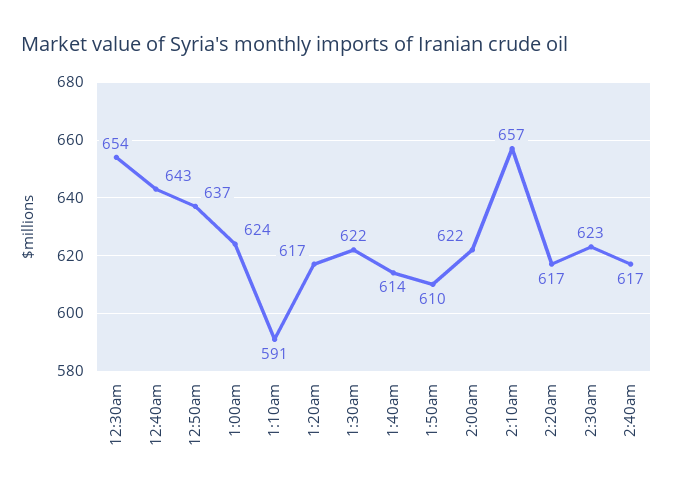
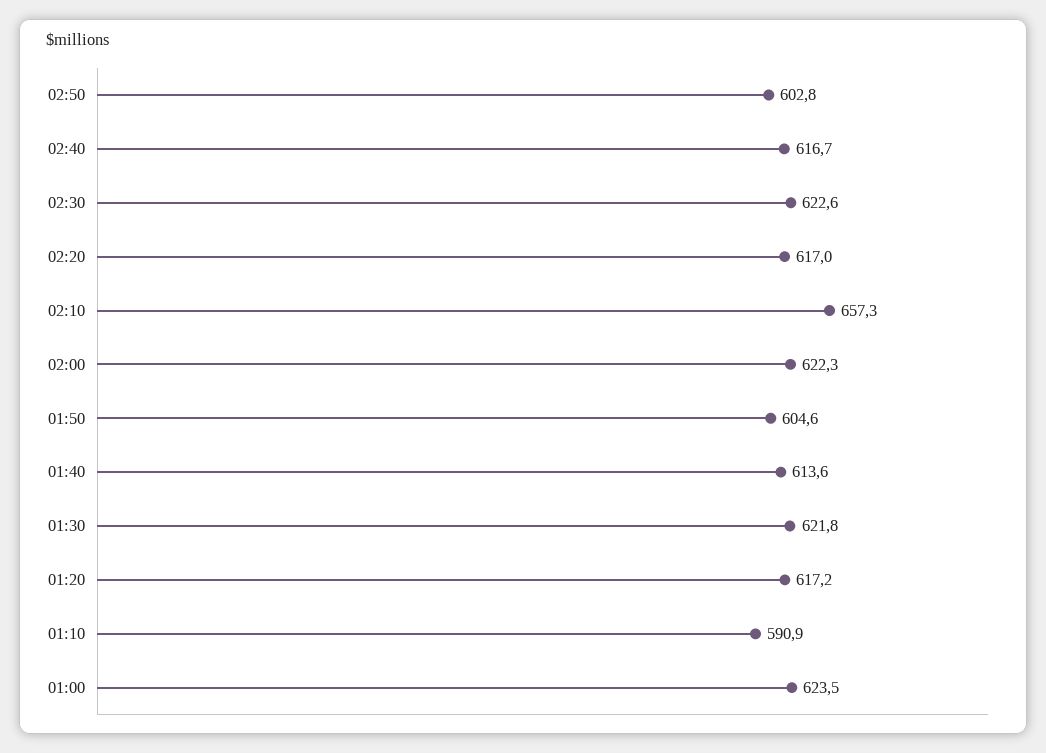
12:30am: 654 -> none
12:40am: 643 -> none
12:50am: 637 -> none
1:50am: 610 -> 604.6
02:50: none -> 602.8

